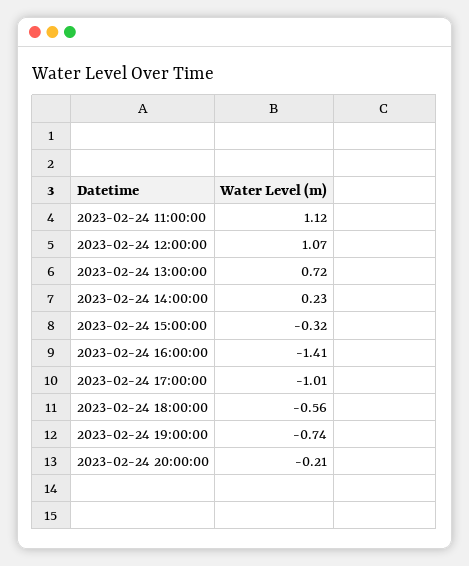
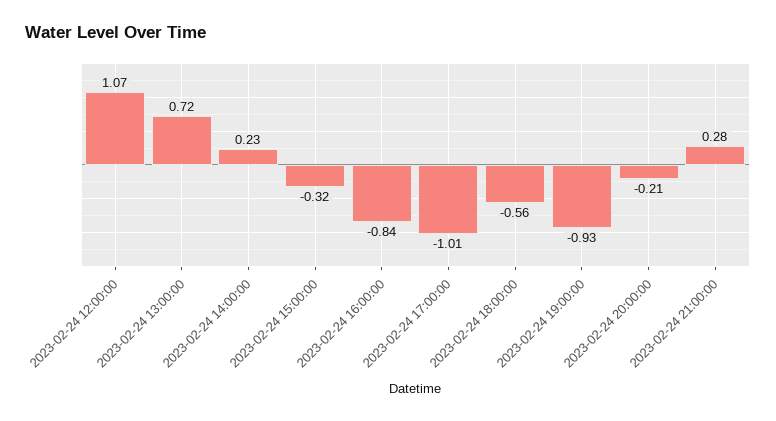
2023-02-24 11:00:00: 1.12 -> none
2023-02-24 16:00:00: -1.41 -> -0.84
2023-02-24 19:00:00: -0.74 -> -0.93
2023-02-24 21:00:00: none -> 0.28

